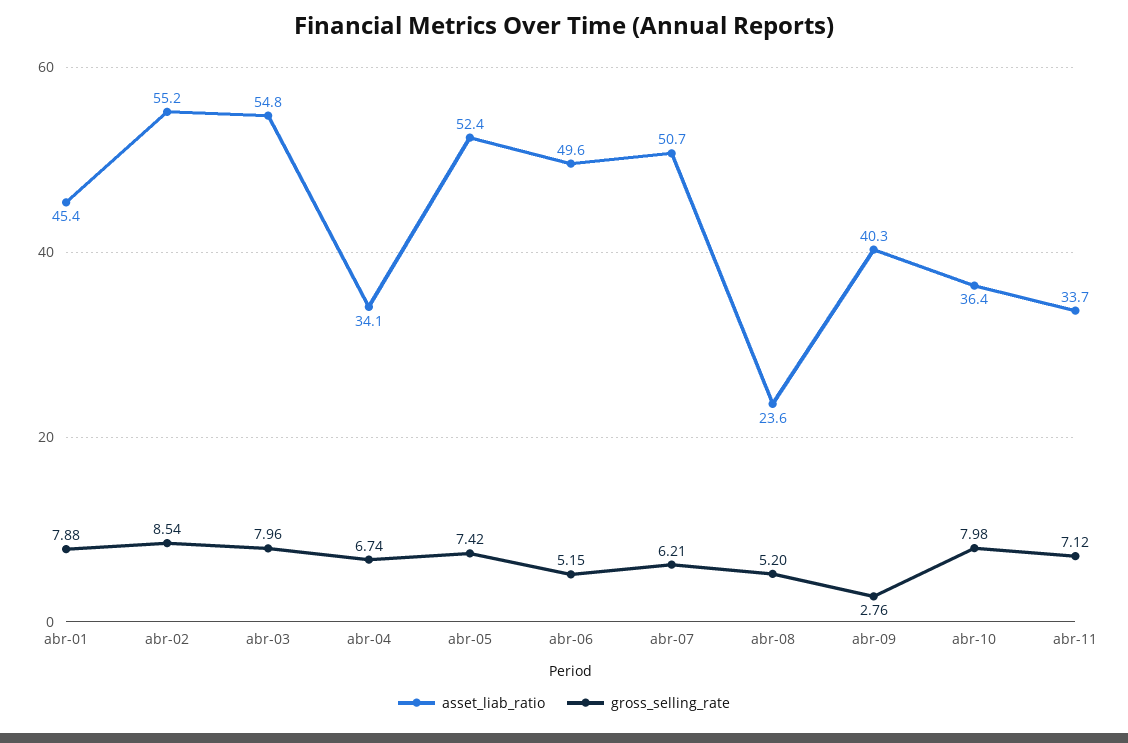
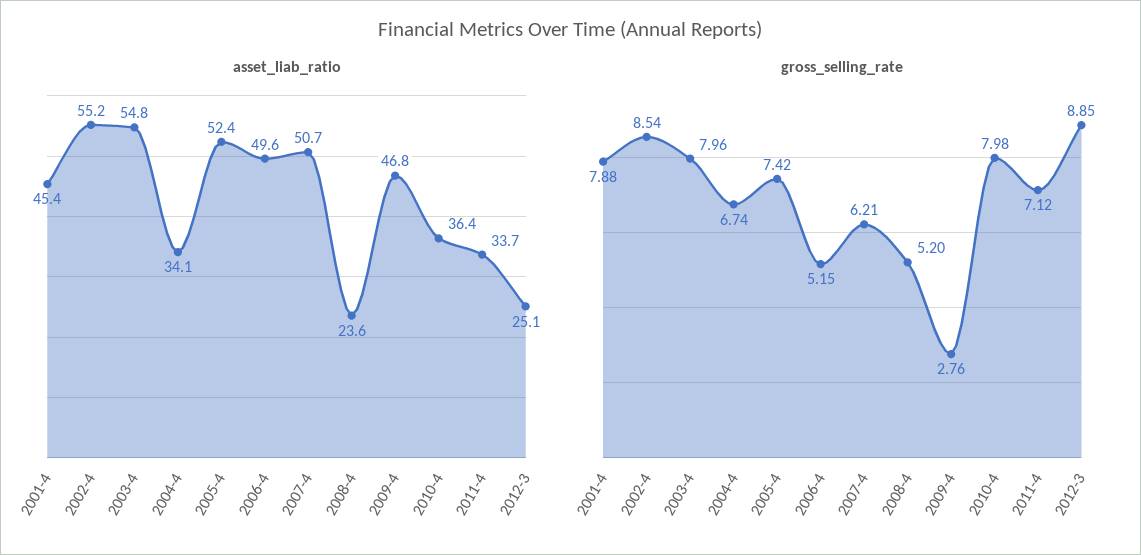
asset_liab_ratio, abr-09: 40.3 -> 46.8
asset_liab_ratio, 2012-3: none -> 25.1
gross_selling_rate, 2012-3: none -> 8.85

